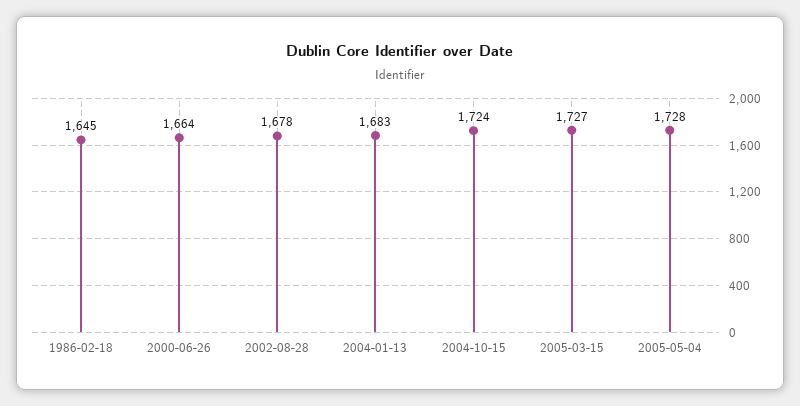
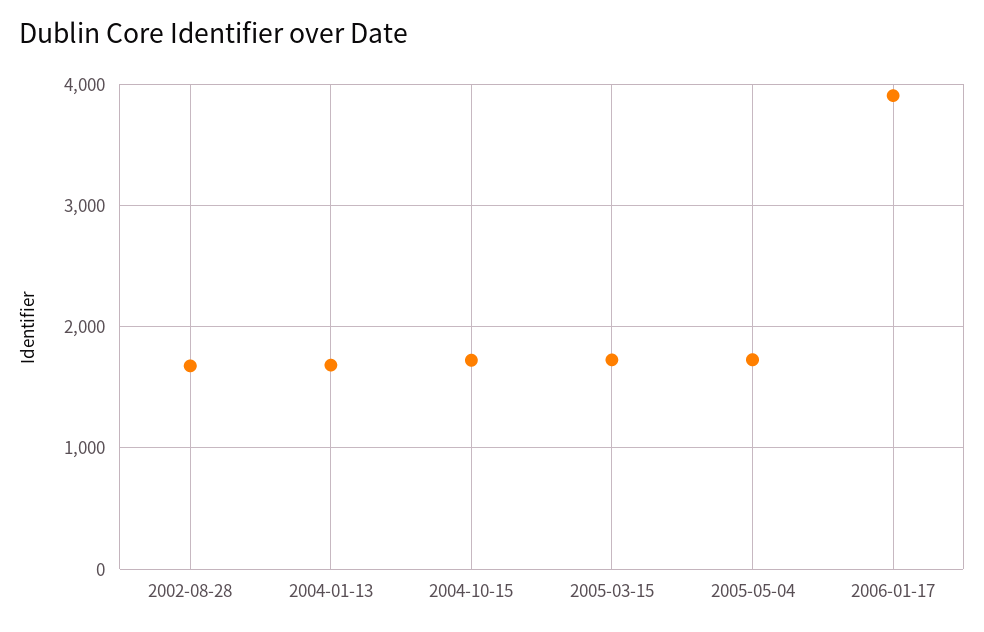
1986-02-18: 1645 -> none
2000-06-26: 1664 -> none
2006-01-17: none -> 3900

